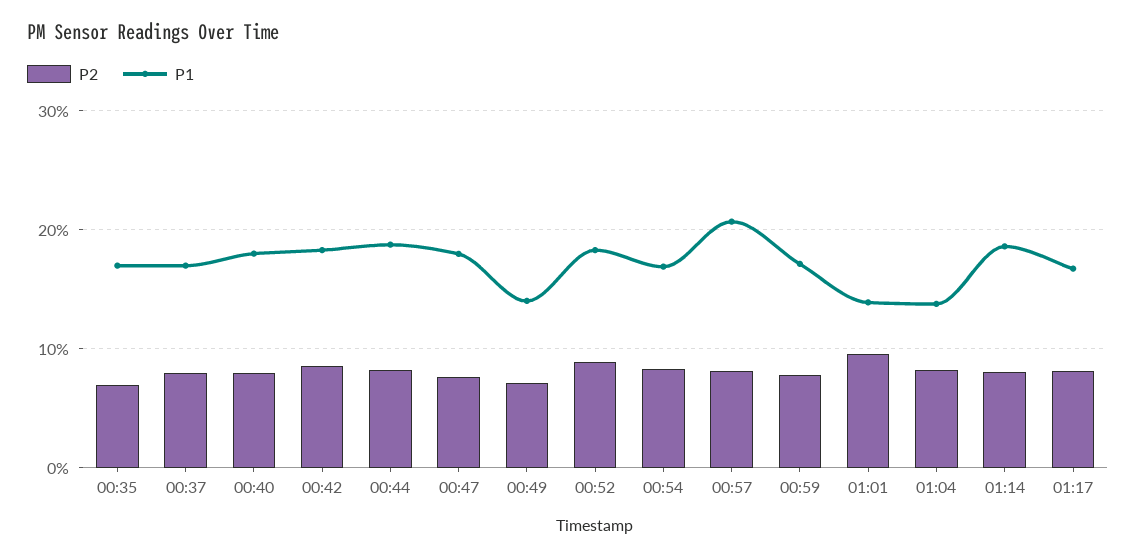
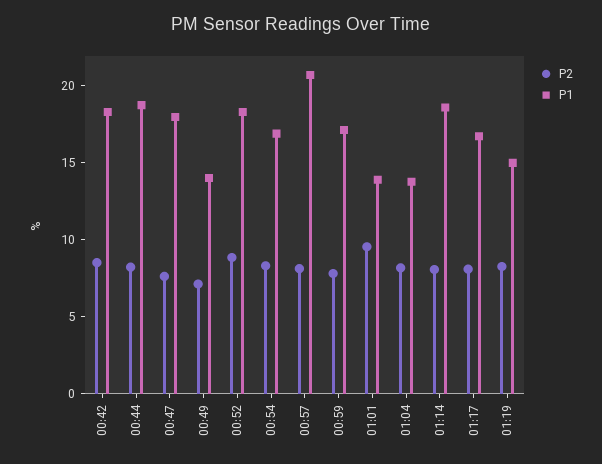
P2, 00:35: 7 -> none
P1, 00:35: 17 -> none
P2, 00:37: 8 -> none
P1, 00:37: 17 -> none
P2, 00:40: 8 -> none
P1, 00:40: 18 -> none
P2, 01:19: none -> 8
P1, 01:19: none -> 15

